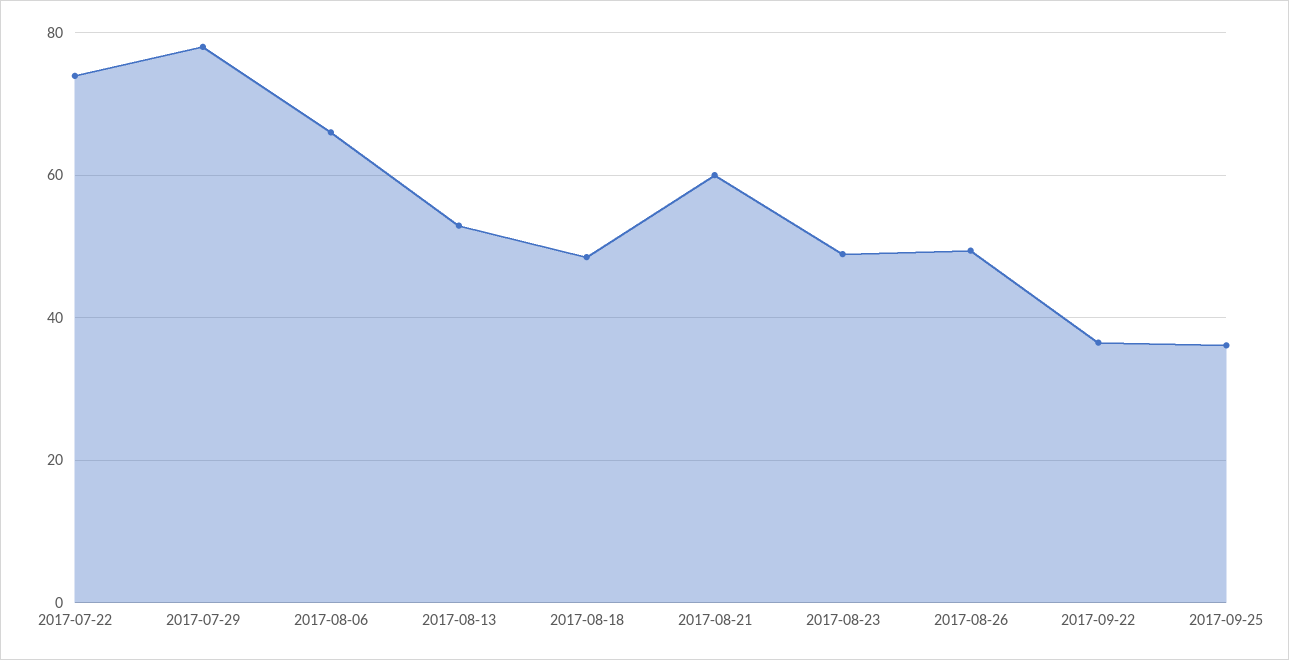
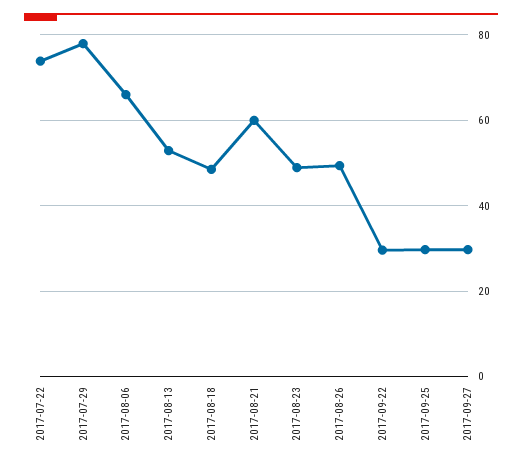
2017-09-22: 36 -> 30
2017-09-25: 36 -> 30
2017-09-27: none -> 30

